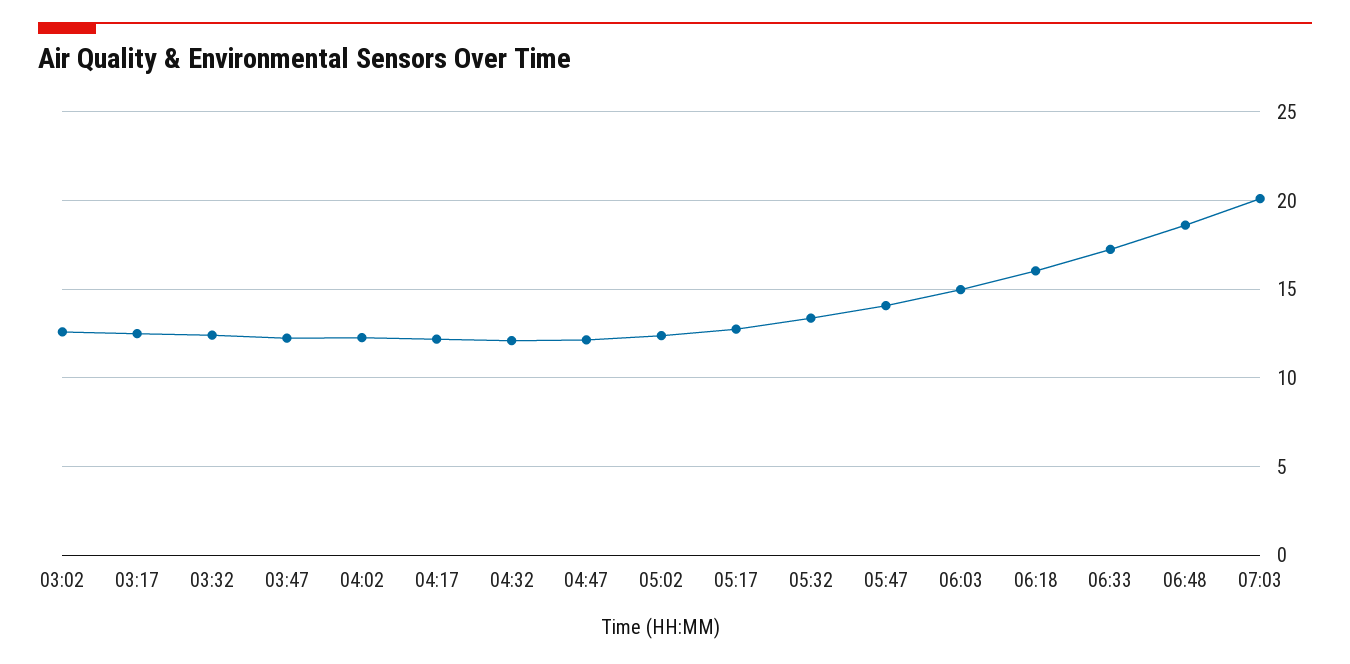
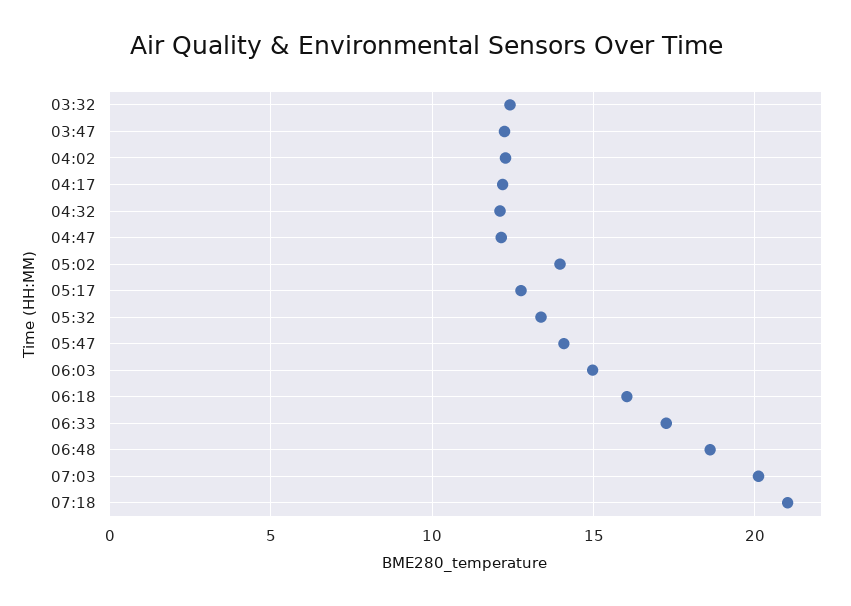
03:02: 12.5 -> none
03:17: 12.5 -> none
05:02: 12.5 -> 14
07:18: none -> 21

